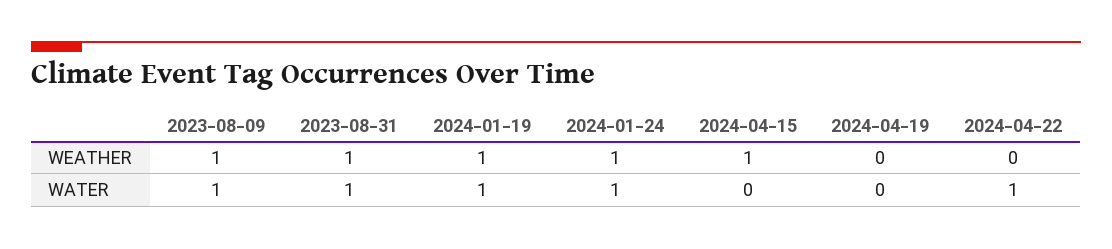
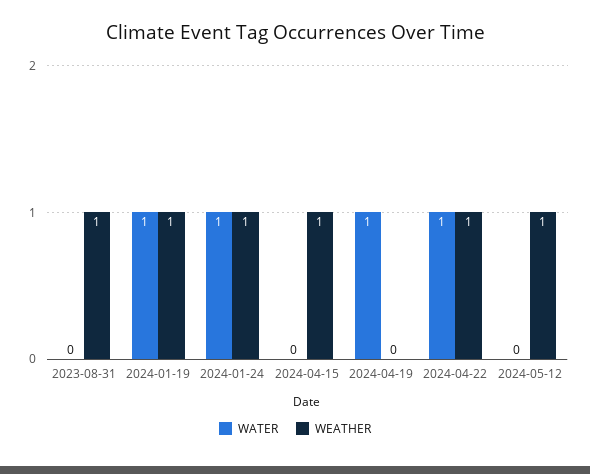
WEATHER, 2023-08-09: 1 -> none
WEATHER, 2024-04-22: 0 -> 1
WATER, 2023-08-09: 1 -> none
WATER, 2023-08-31: 1 -> 0
WATER, 2024-04-19: 0 -> 1
WATER, 2024-05-12: none -> 0
WEATHER, 2024-05-12: none -> 1

